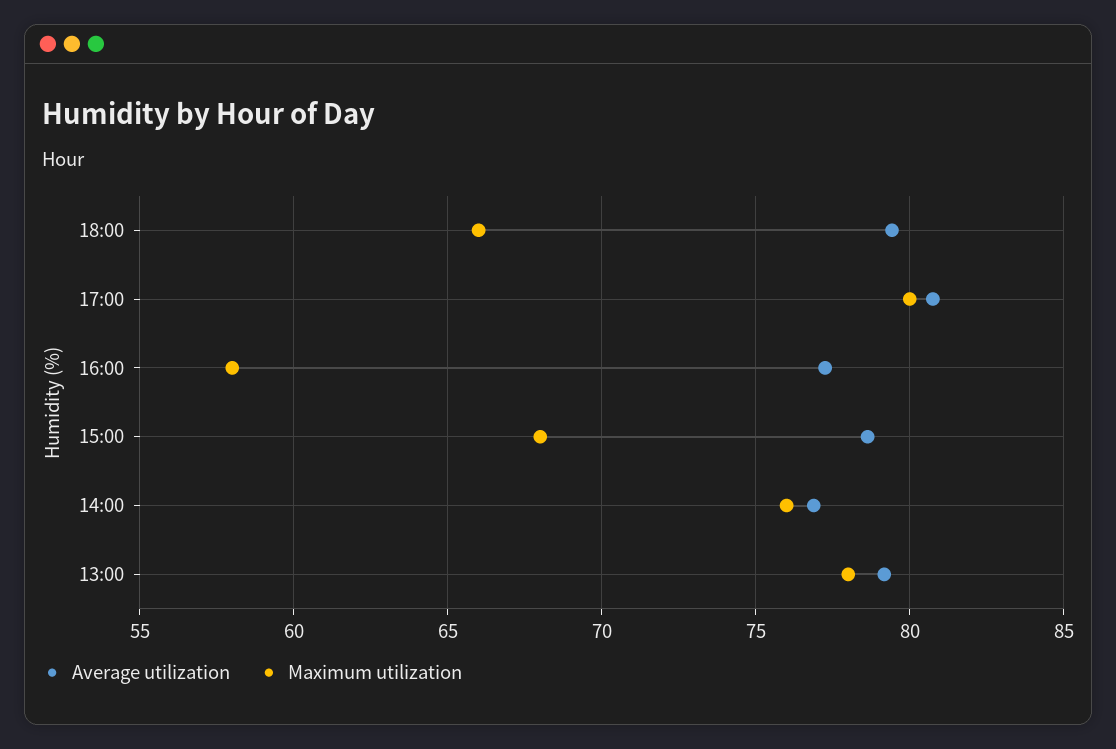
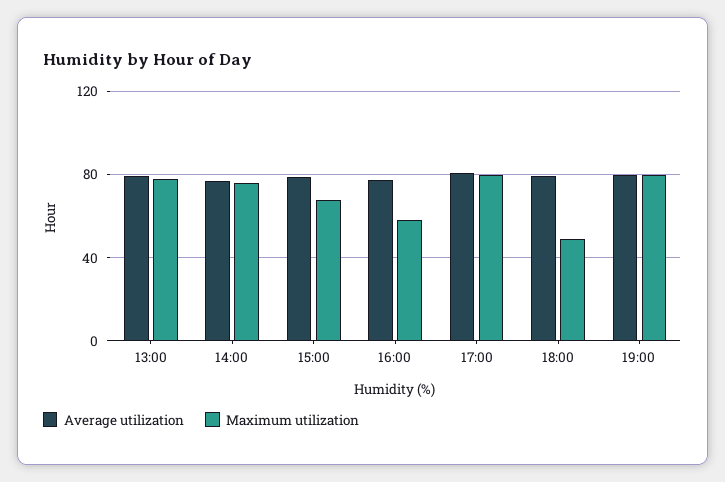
Maximum utilization, 18:00: 66 -> 50
Average utilization, 19:00: none -> 80
Maximum utilization, 19:00: none -> 80

